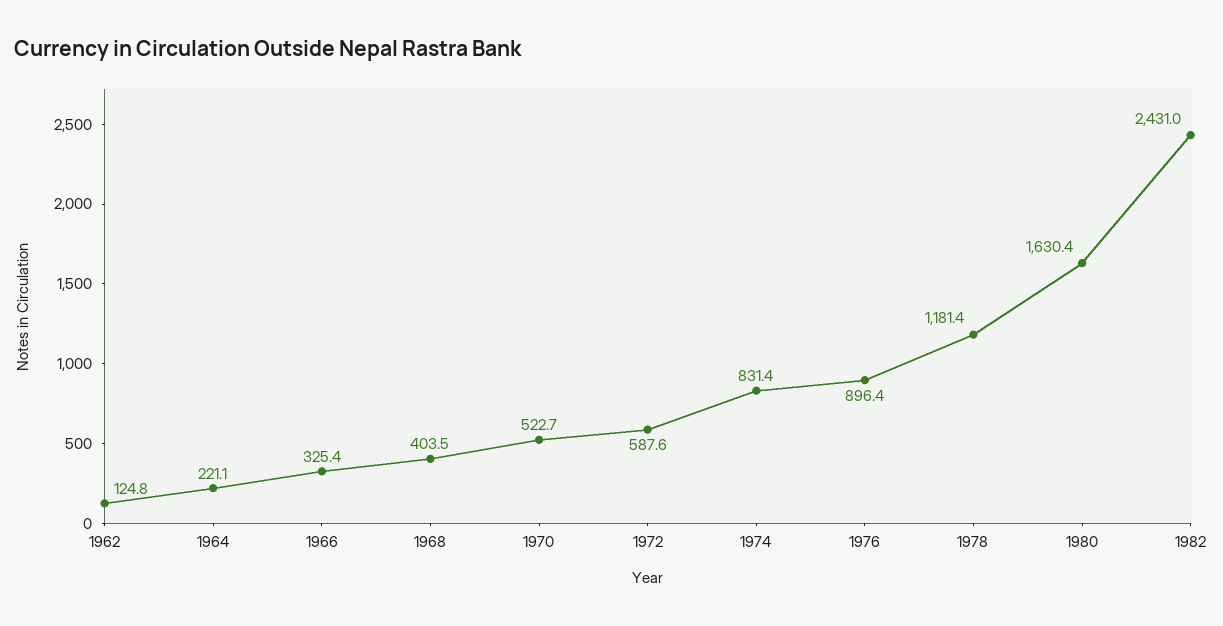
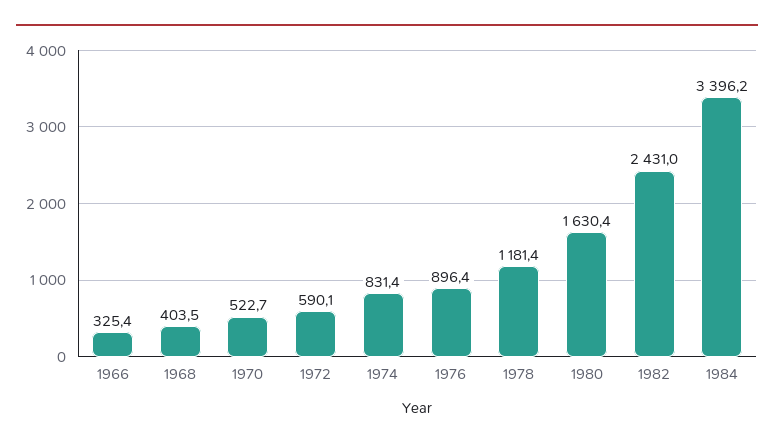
1962: 124.8 -> none
1964: 221.1 -> none
1972: 587.6 -> 590.1
1984: none -> 3396.2

